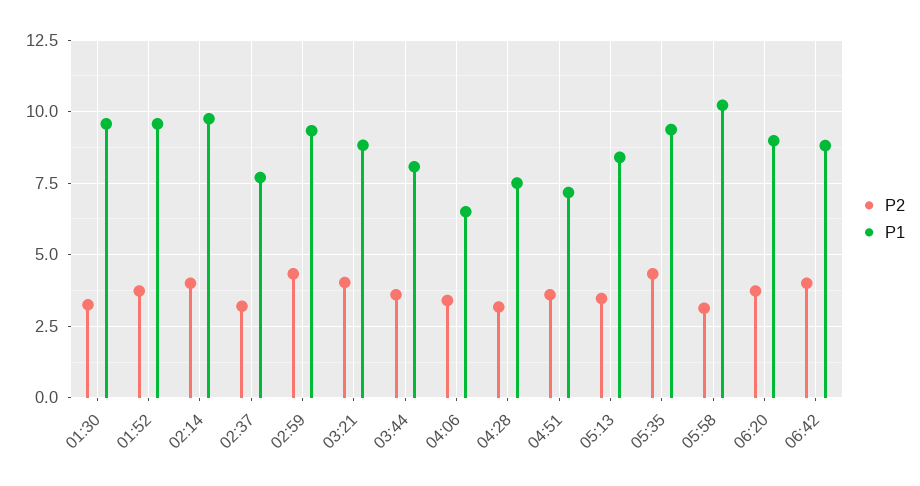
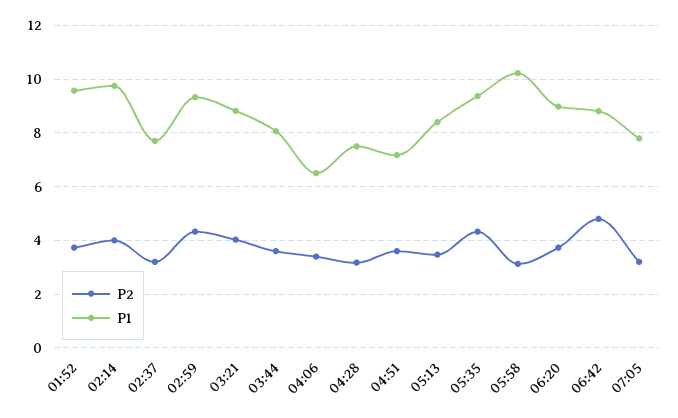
P2, 01:30: 3.25 -> none
P1, 01:30: 9.5 -> none
P2, 06:42: 4 -> 4.75
P2, 07:05: none -> 3.25
P1, 07:05: none -> 7.75

